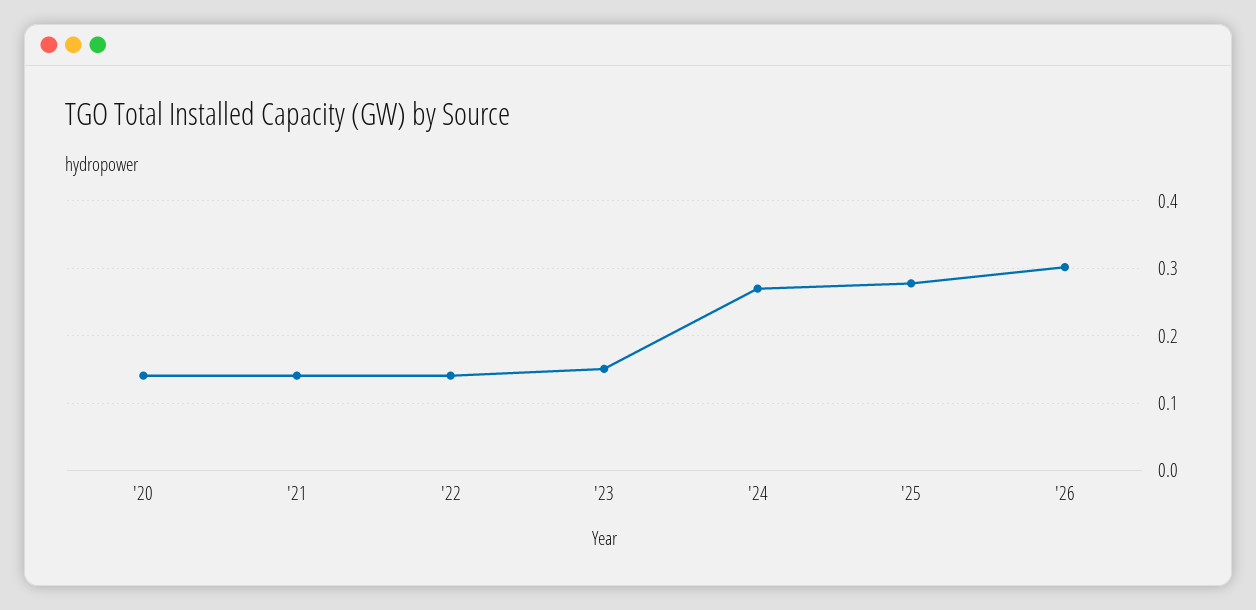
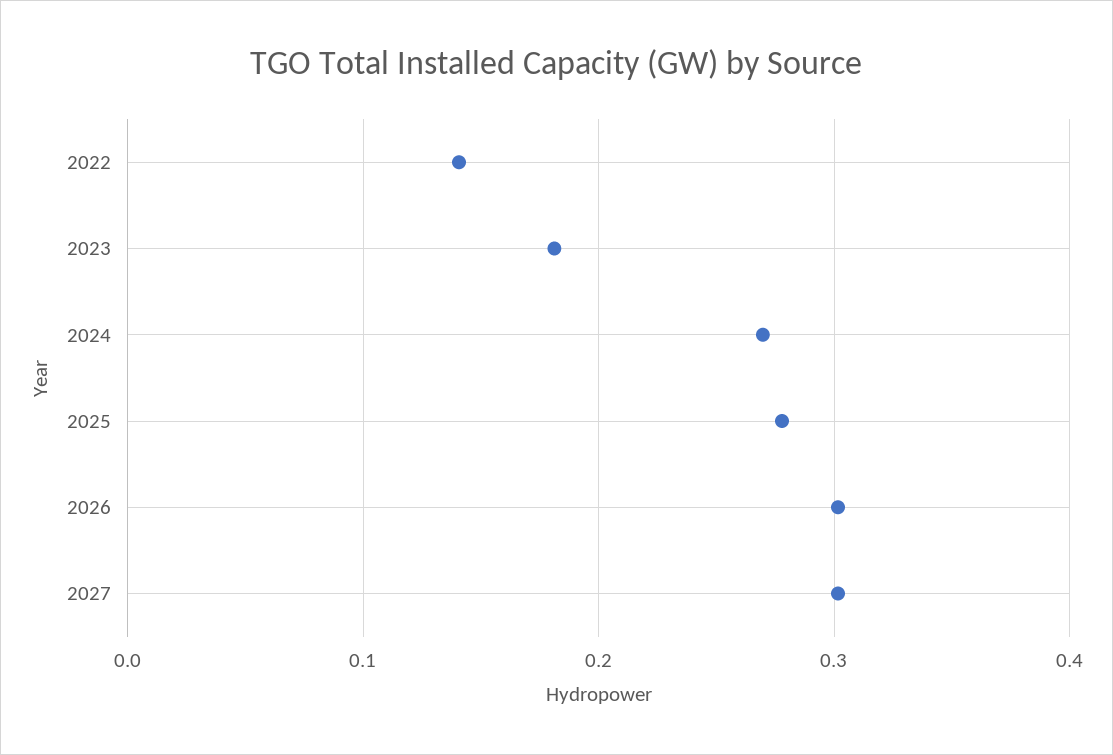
'20: 0.14 -> none
'21: 0.14 -> none
'23: 0.15 -> 0.18
2027: none -> 0.3

